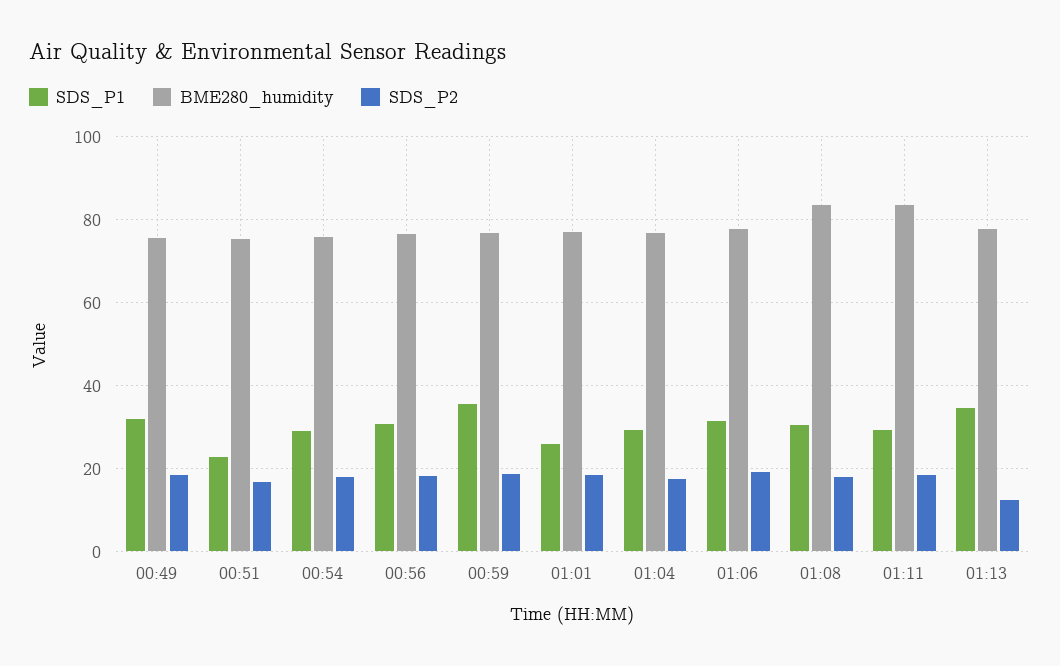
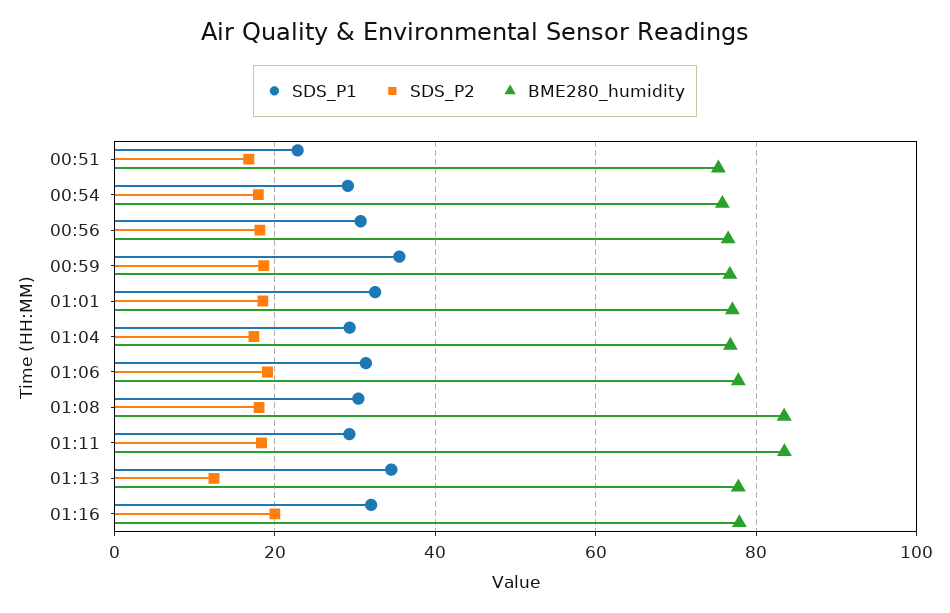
SDS_P1, 00:49: 32 -> none
BME280_humidity, 00:49: 76 -> none
SDS_P2, 00:49: 18 -> none
SDS_P1, 01:01: 26 -> 32
SDS_P1, 01:16: none -> 32
SDS_P2, 01:16: none -> 20
BME280_humidity, 01:16: none -> 78

